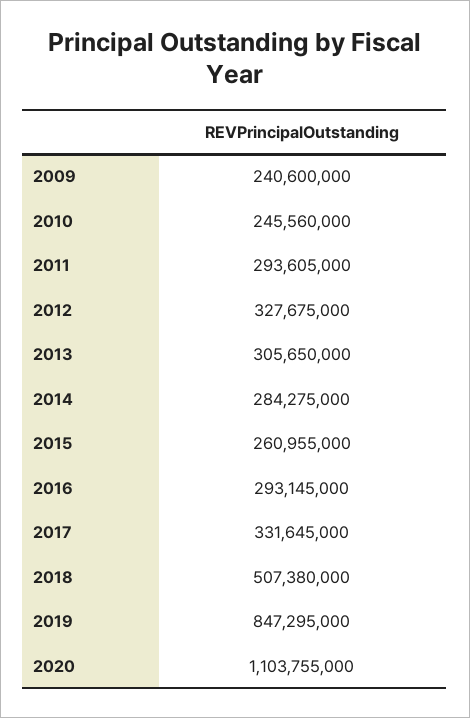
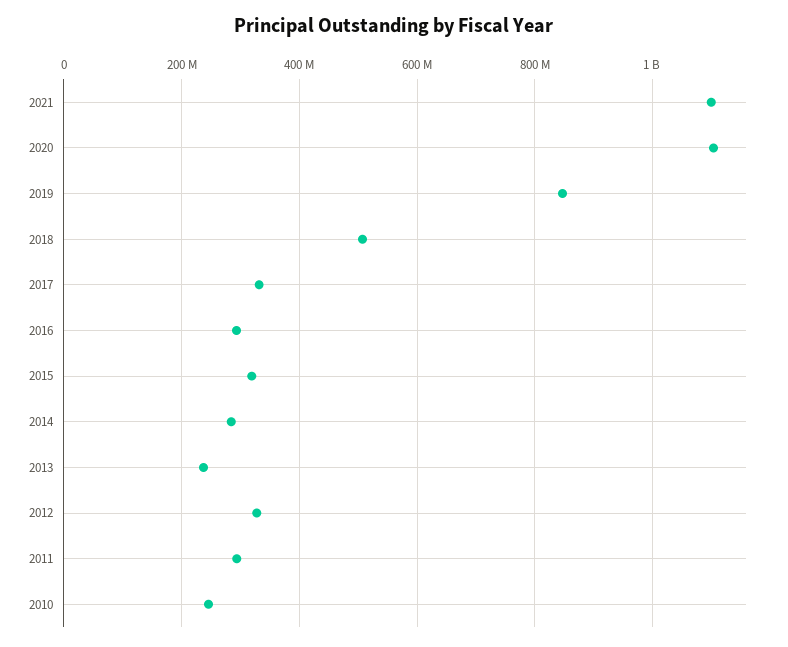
2009: 240600000 -> none
2013: 305650000 -> 240000000
2015: 260955000 -> 320000000
2021: none -> 1100000000

